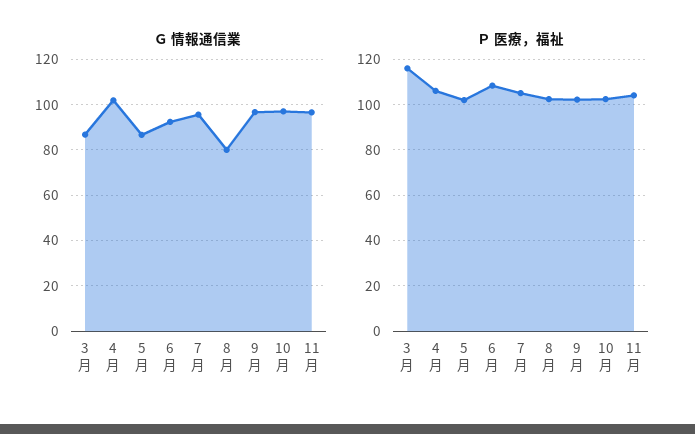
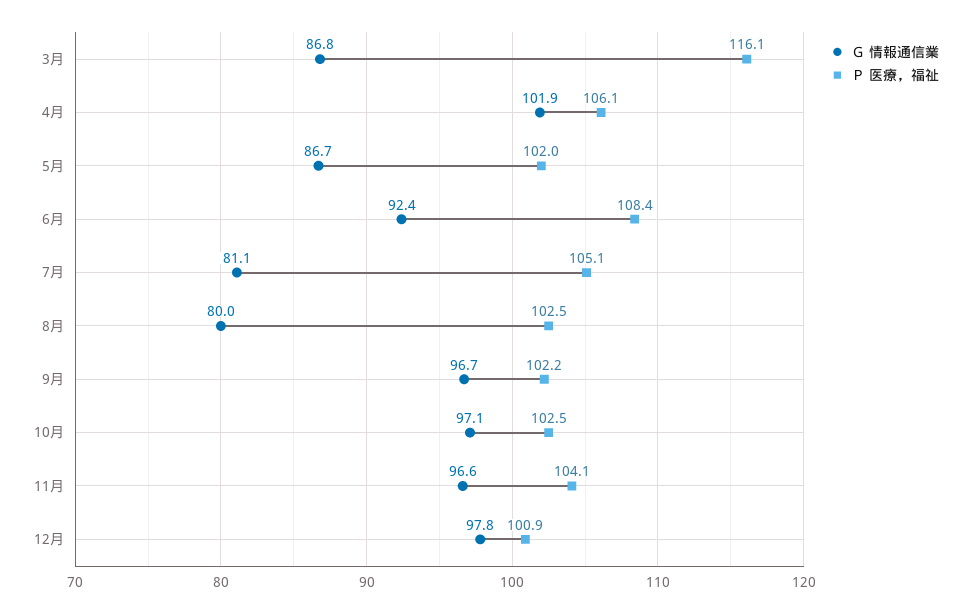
Ｇ 情報通信業, 7月: 95 -> 81.1
Ｇ 情報通信業, 12月: none -> 97.8
Ｐ 医療，福祉, 12月: none -> 100.9

